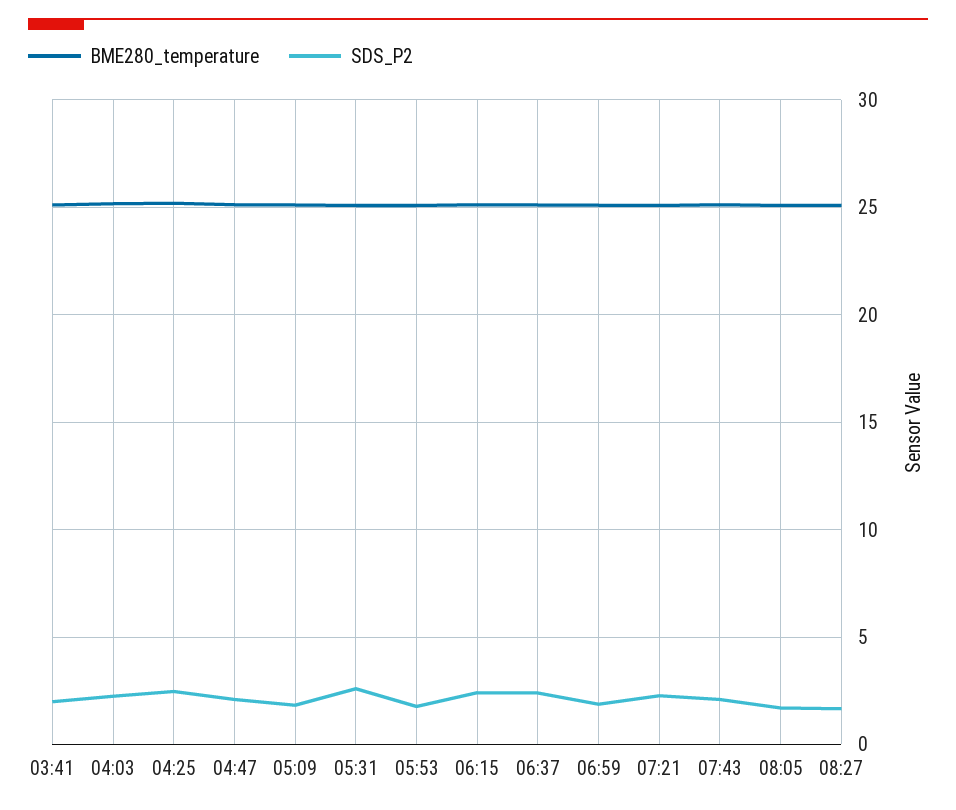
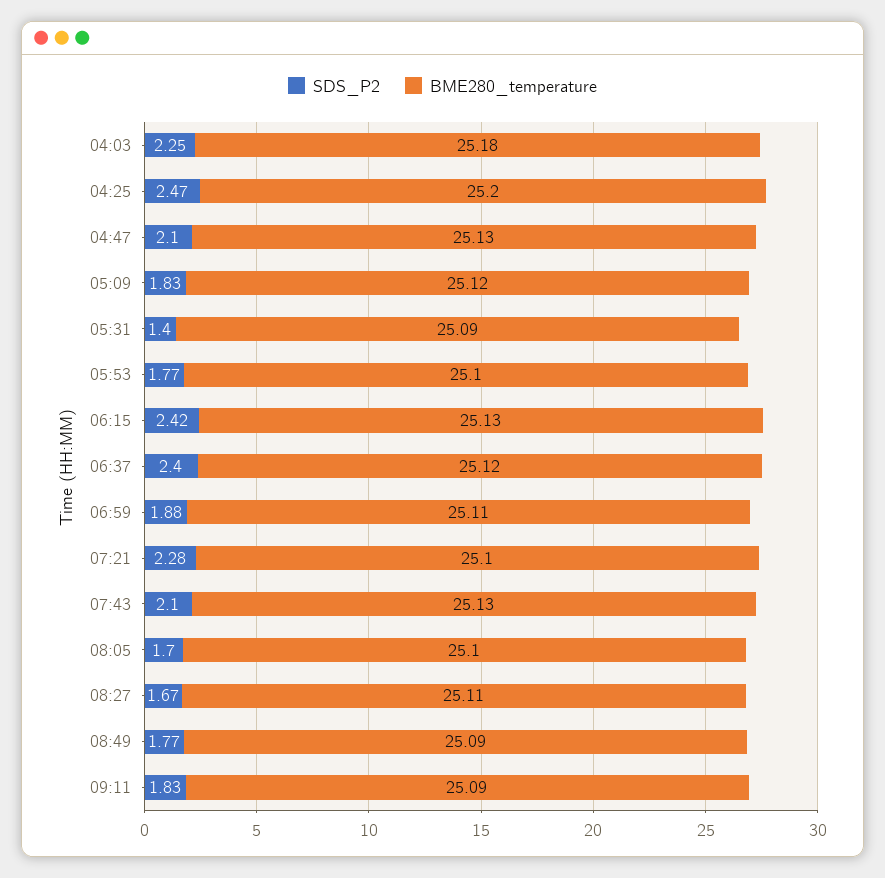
BME280_temperature, 03:41: 25 -> none
SDS_P2, 03:41: 2 -> none
SDS_P2, 05:31: 2.5 -> 1.4
SDS_P2, 08:49: none -> 1.77
BME280_temperature, 08:49: none -> 25.09
SDS_P2, 09:11: none -> 1.83
BME280_temperature, 09:11: none -> 25.09

